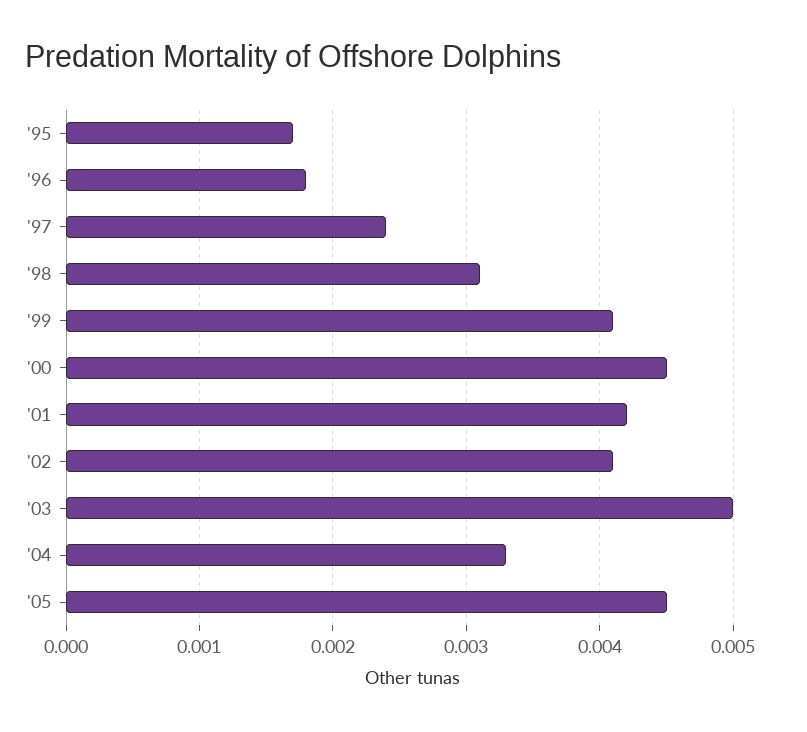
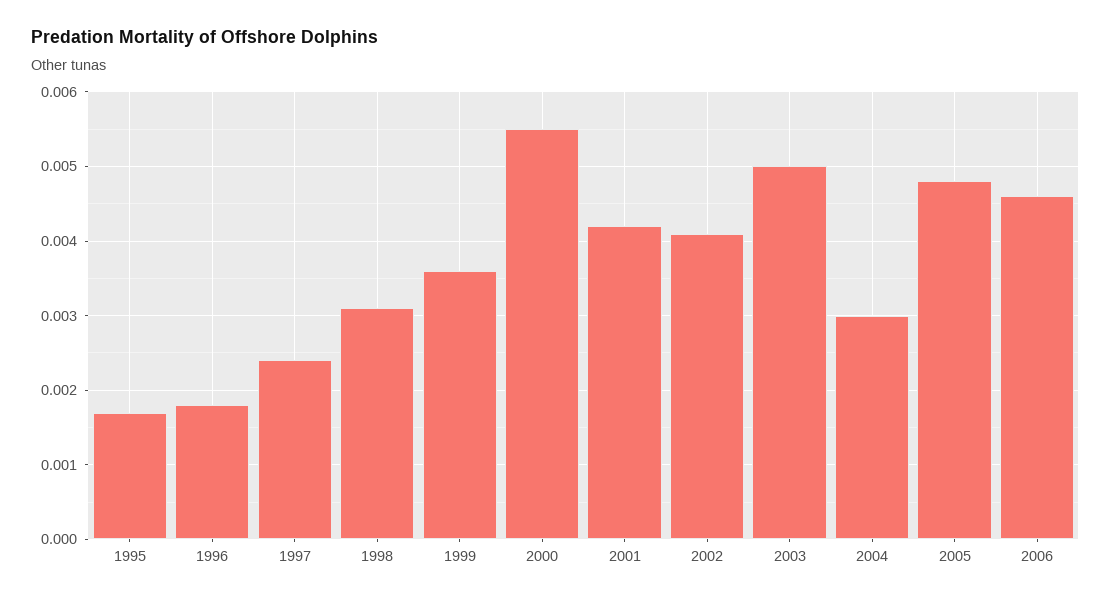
'99: 0.0041 -> 0.0036
'00: 0.0045 -> 0.0055
'04: 0.0033 -> 0.003
'05: 0.0045 -> 0.0048
2006: none -> 0.0046

